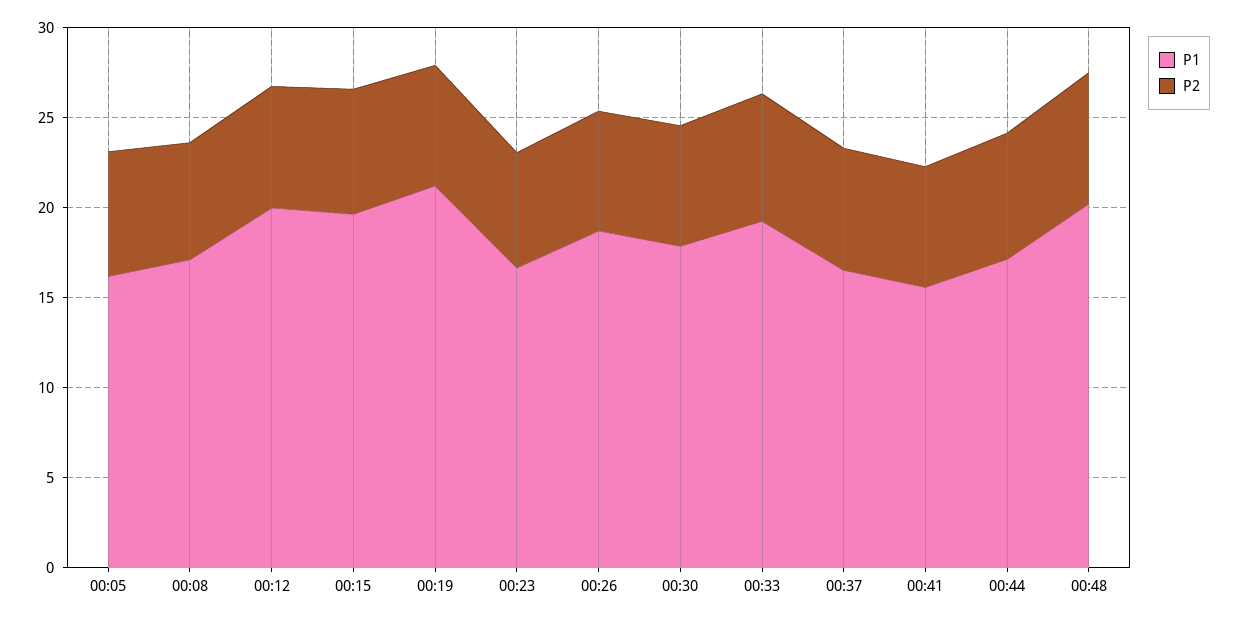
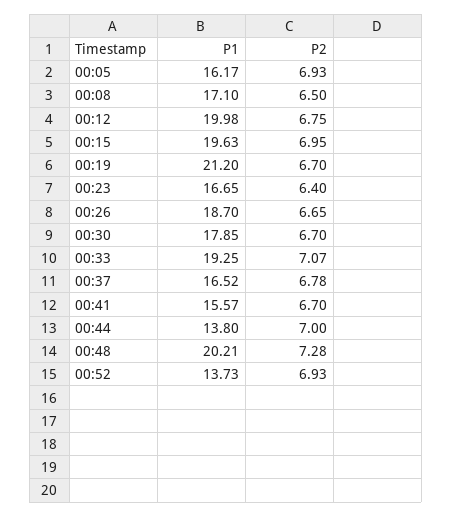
P1, 00:44: 17 -> 13.8
P1, 00:52: none -> 13.73
P2, 00:52: none -> 6.93

